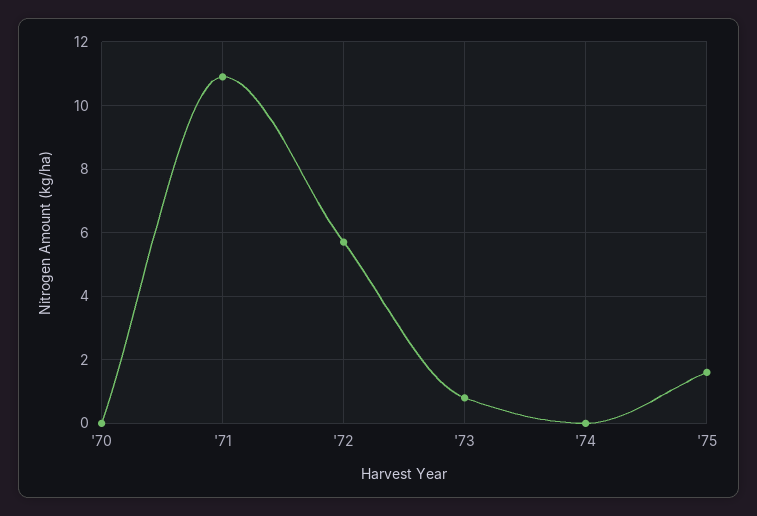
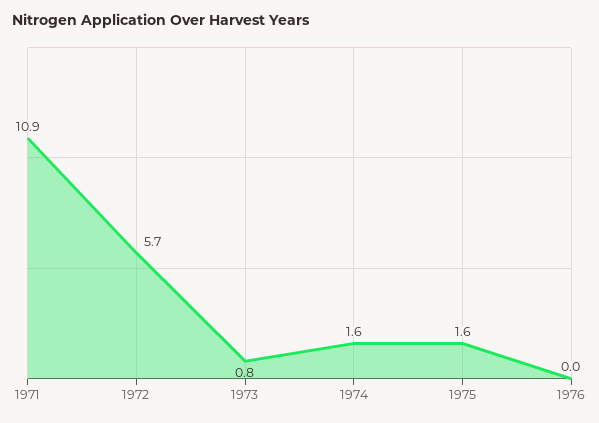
'70: 0 -> none
'74: 0 -> 1.6
1976: none -> 0

